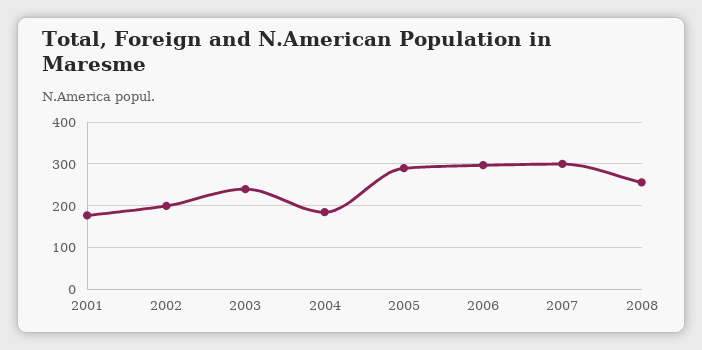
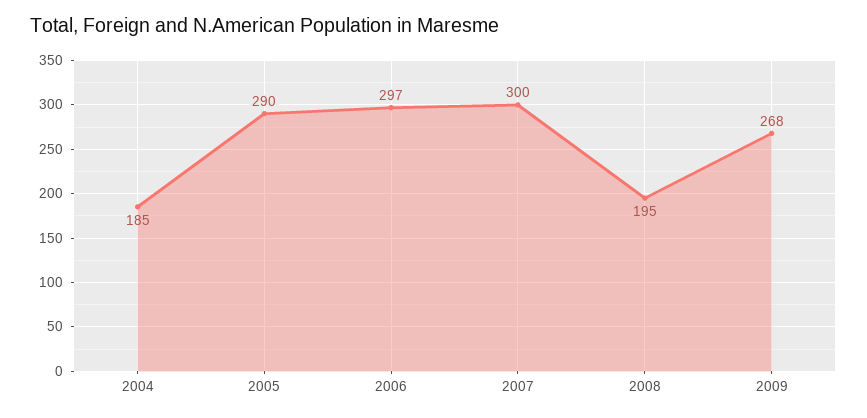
2001: 180 -> none
2002: 200 -> none
2003: 240 -> none
2008: 260 -> 195
2009: none -> 268

